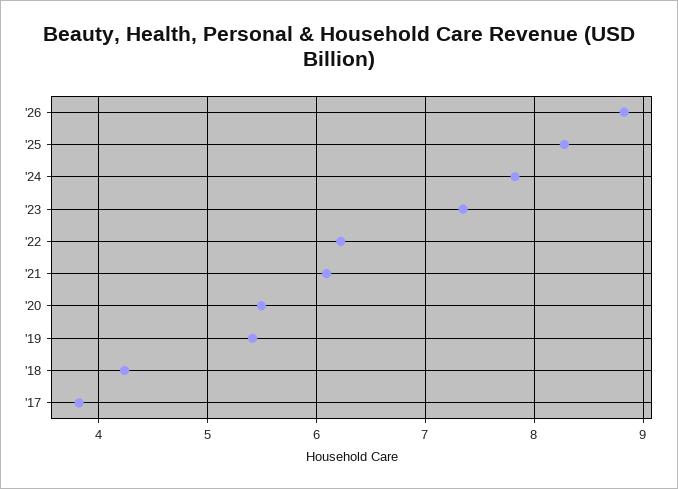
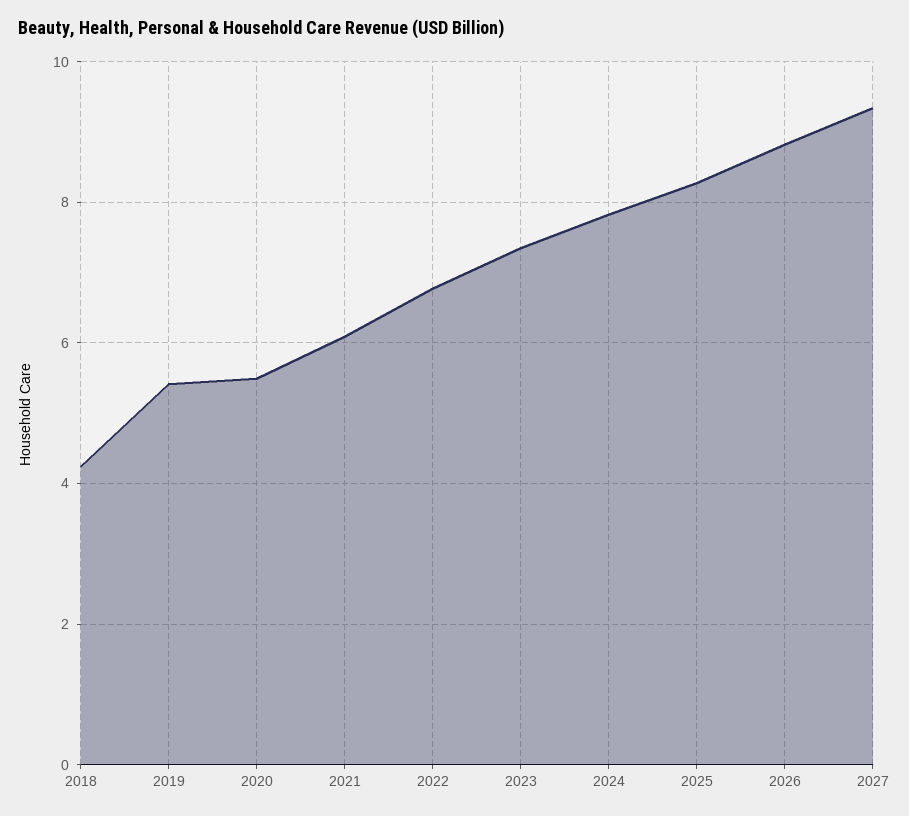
'22: 6.2 -> 6.8
'17: 3.8 -> none
2027: none -> 9.4

